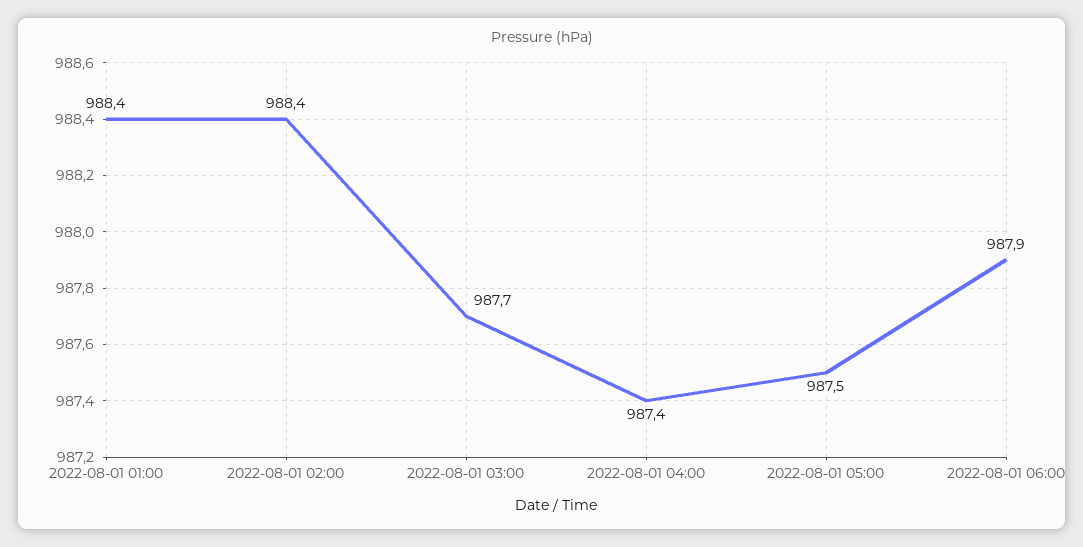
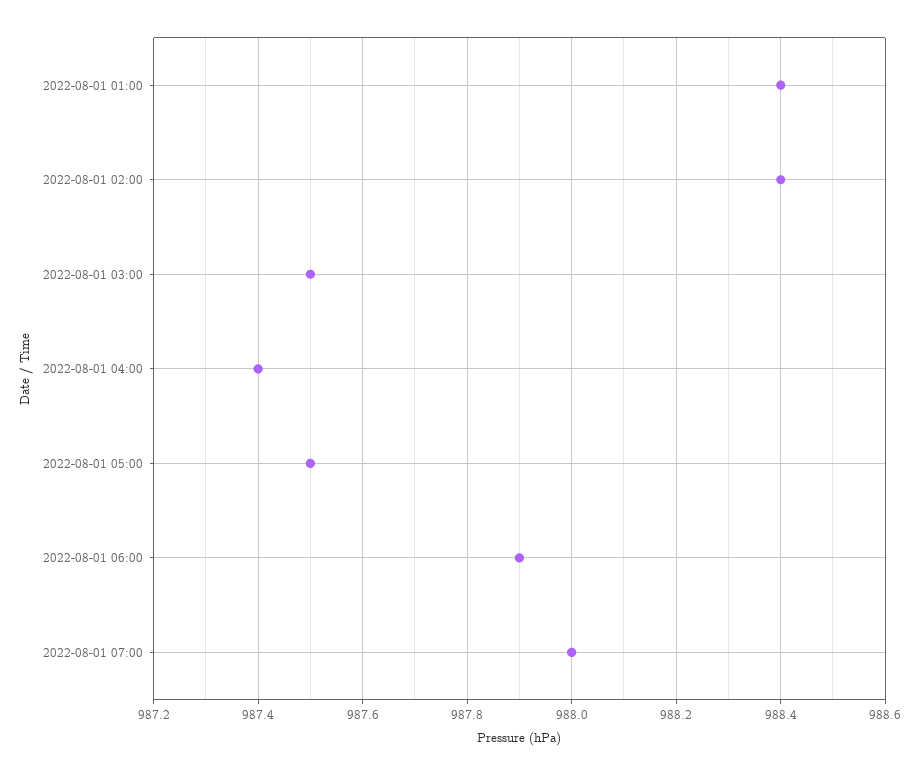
2022-08-01 03:00: 987.7 -> 987.5
2022-08-01 07:00: none -> 988

